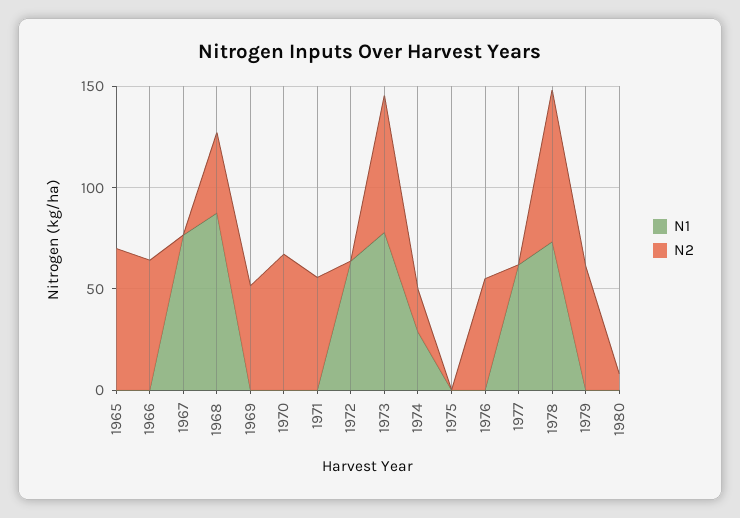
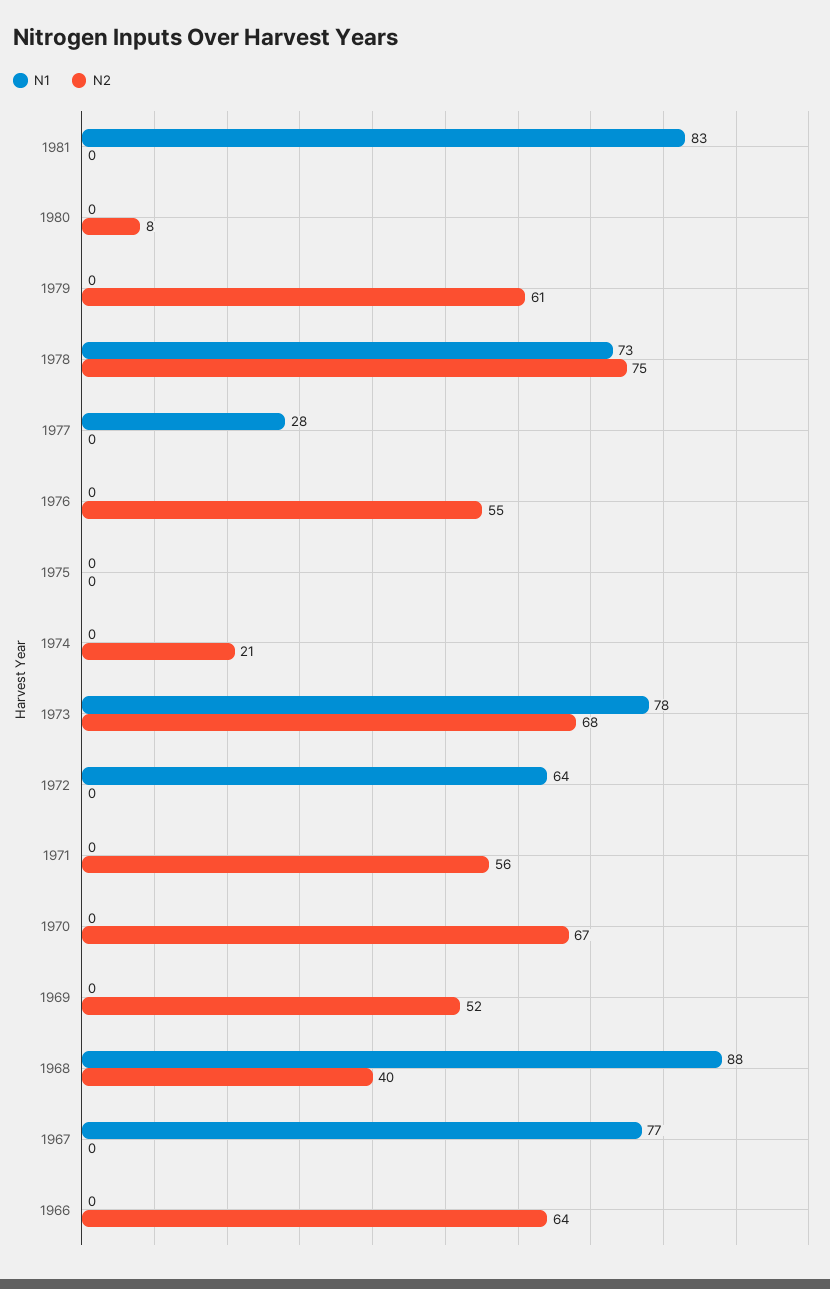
N1, 1965: 0 -> none
N2, 1965: 70 -> none
N1, 1974: 30 -> 0
N1, 1977: 60 -> 28
N1, 1981: none -> 83
N2, 1981: none -> 0

